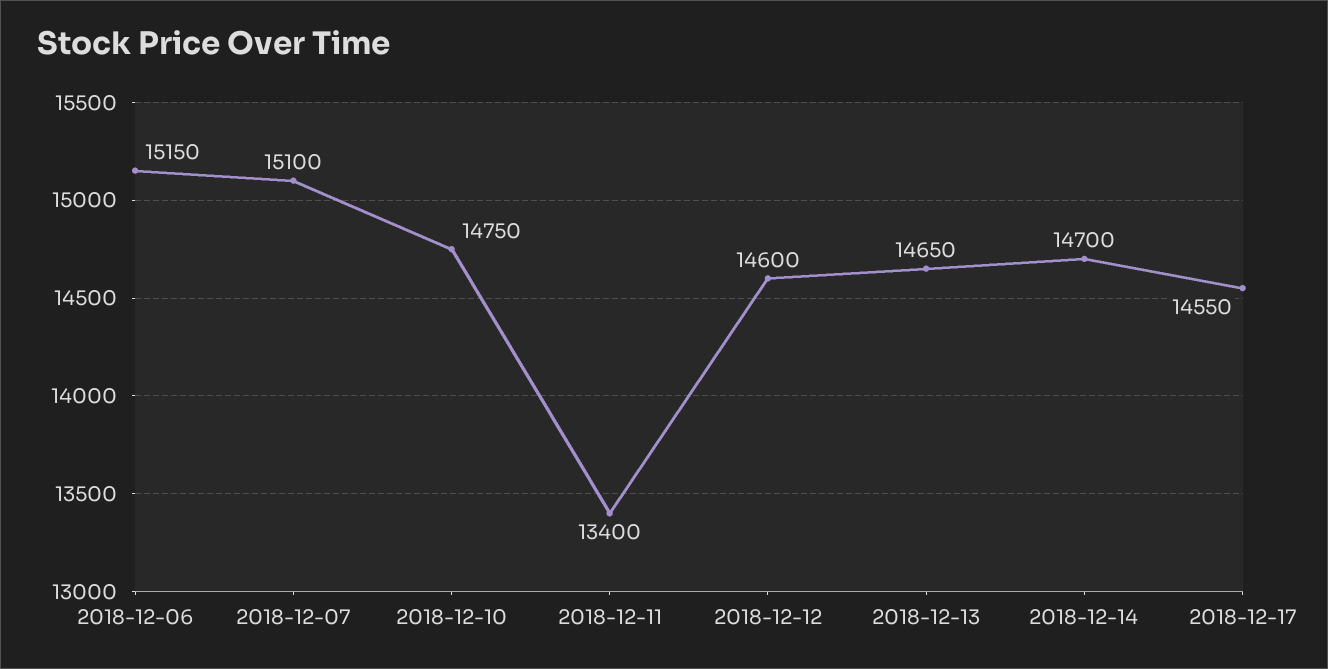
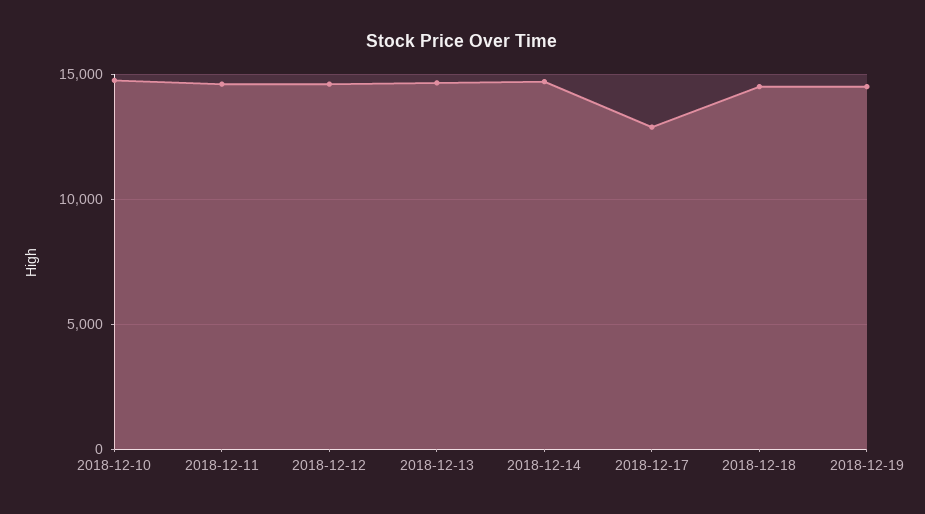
2018-12-06: 15150 -> none
2018-12-07: 15100 -> none
2018-12-11: 13400 -> 14500
2018-12-17: 14550 -> 13000
2018-12-18: none -> 14500
2018-12-19: none -> 14500

